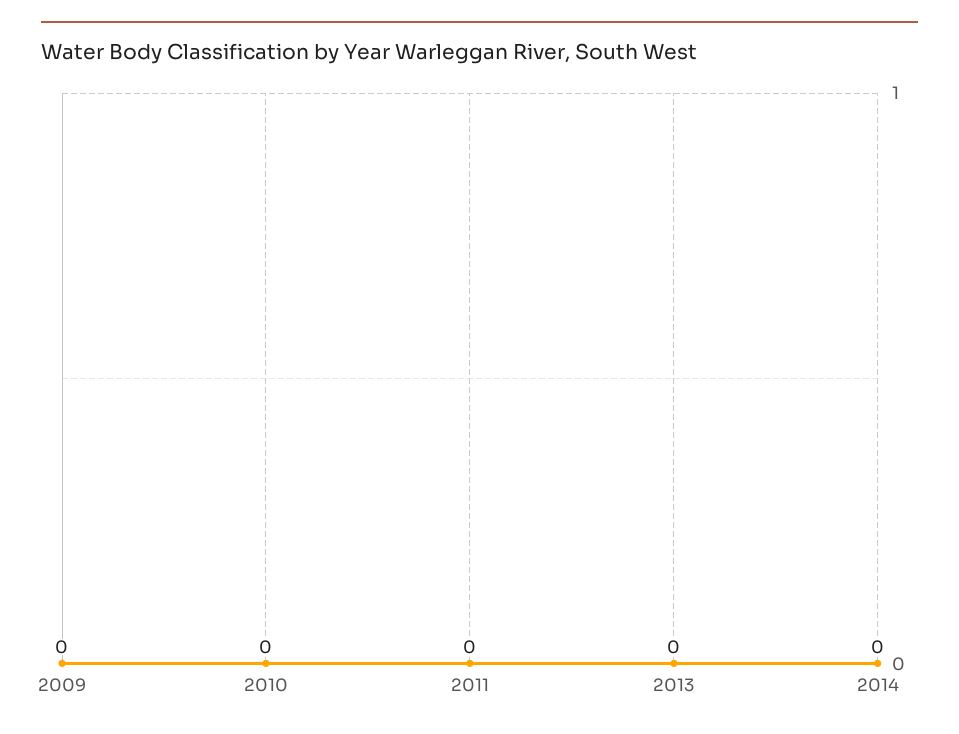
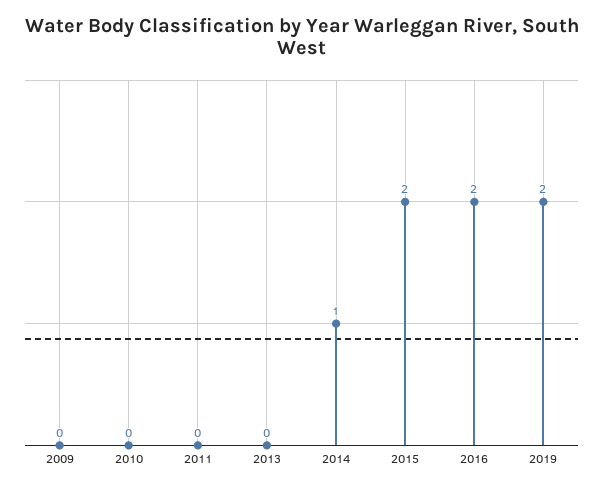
2014: 0 -> 1
2015: none -> 2
2016: none -> 2
2019: none -> 2

